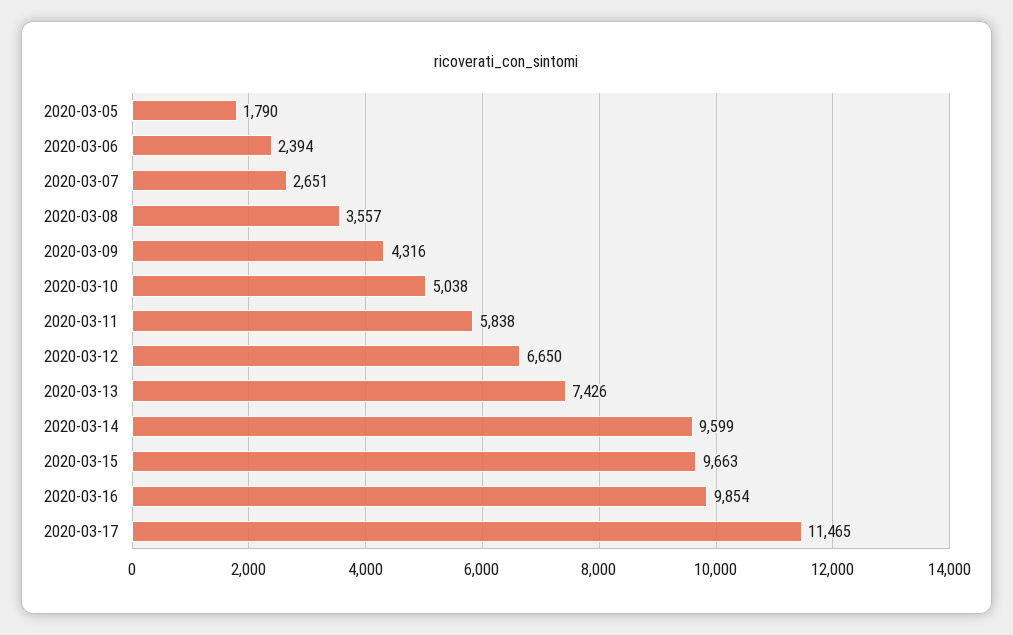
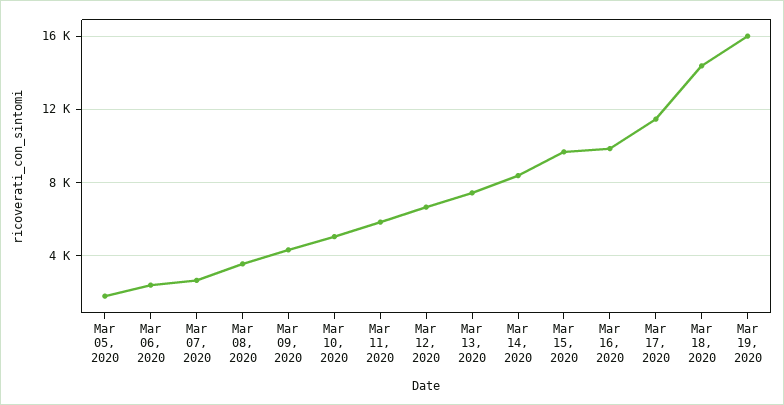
2020-03-14: 9599 -> 8500
Mar 18, 2020: none -> 14500
Mar 19, 2020: none -> 16000

